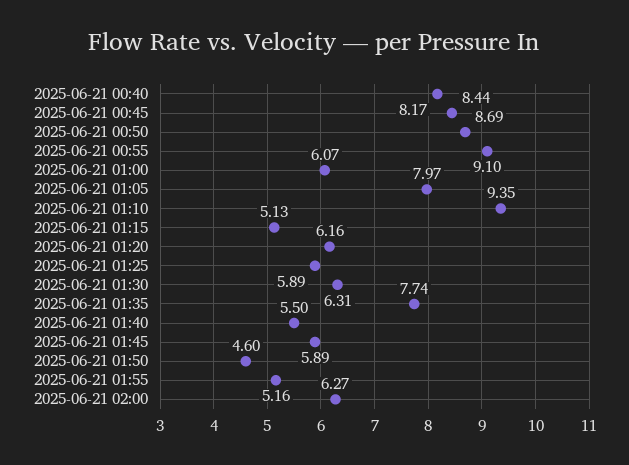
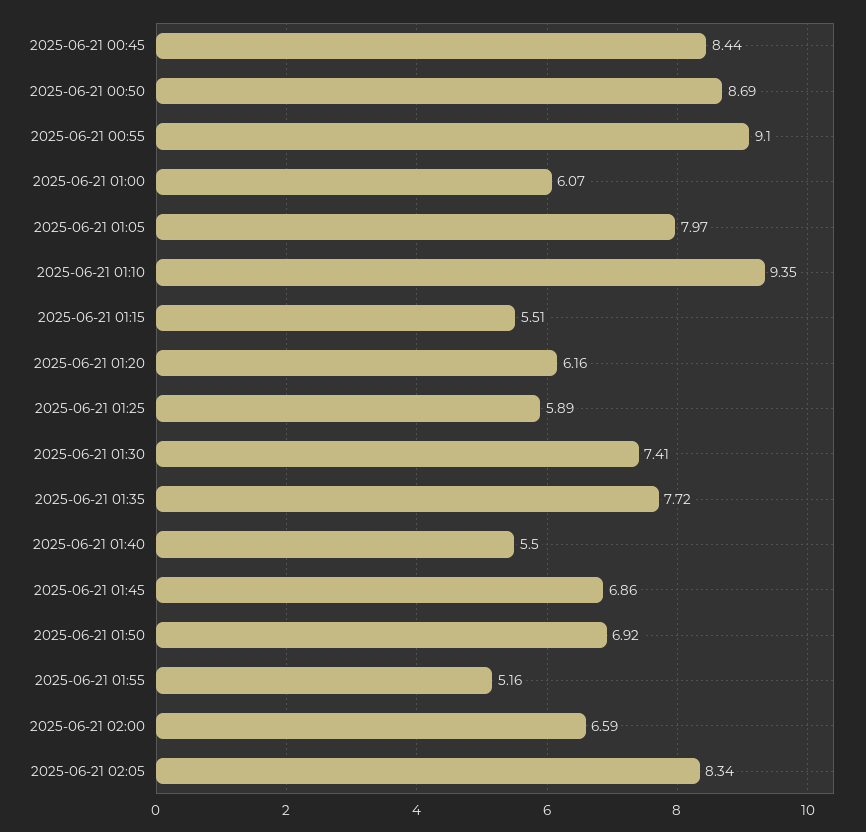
2025-06-21 00:40: 8.17 -> none
2025-06-21 01:15: 5.13 -> 5.51
2025-06-21 01:30: 6.31 -> 7.41
2025-06-21 01:35: 7.74 -> 7.72
2025-06-21 01:45: 5.89 -> 6.86
2025-06-21 01:50: 4.6 -> 6.92
2025-06-21 02:00: 6.27 -> 6.59
2025-06-21 02:05: none -> 8.34

